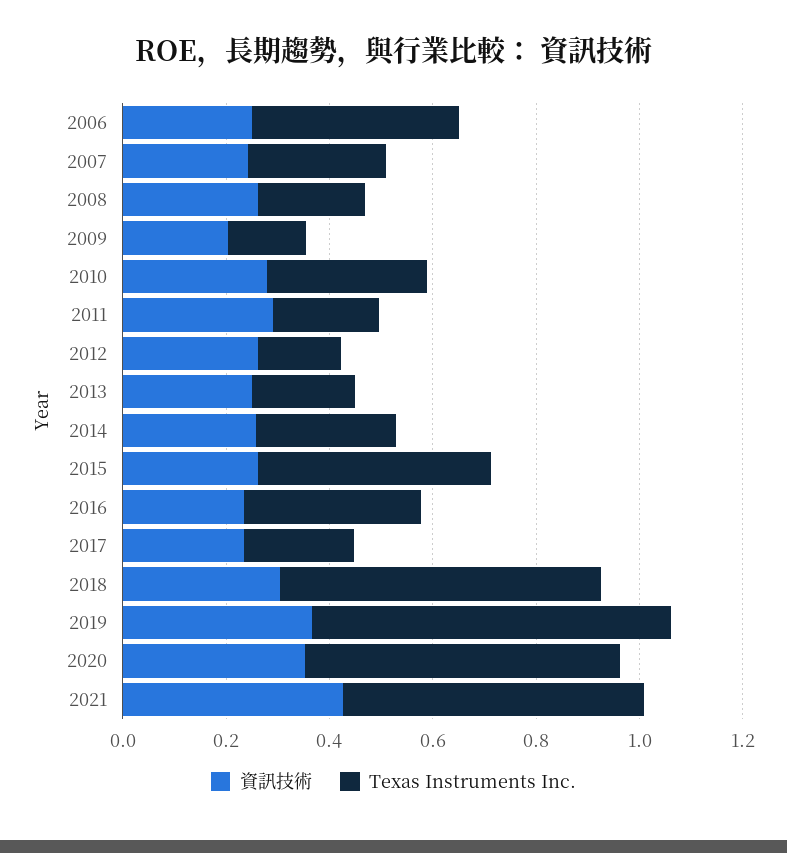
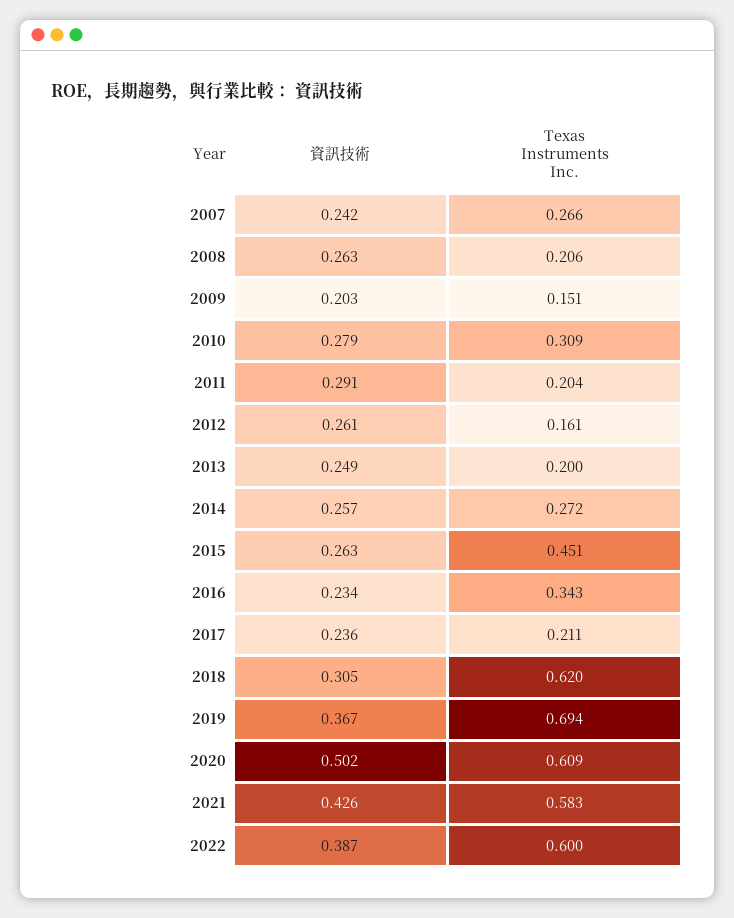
資訊技術, 2006: 0.25 -> none
Texas Instruments Inc., 2006: 0.4 -> none
資訊技術, 2020: 0.35 -> 0.502
資訊技術, 2022: none -> 0.387
Texas Instruments Inc., 2022: none -> 0.6

